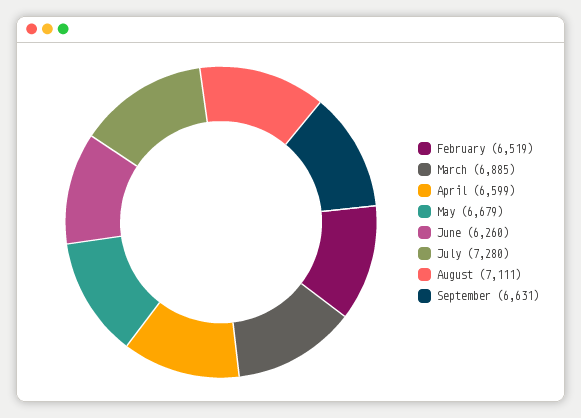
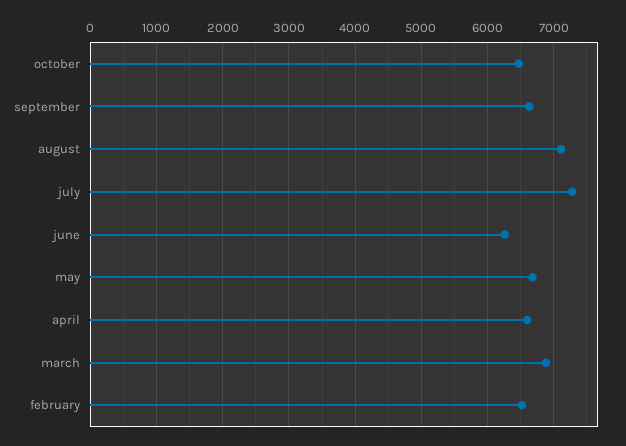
october: none -> 6500

